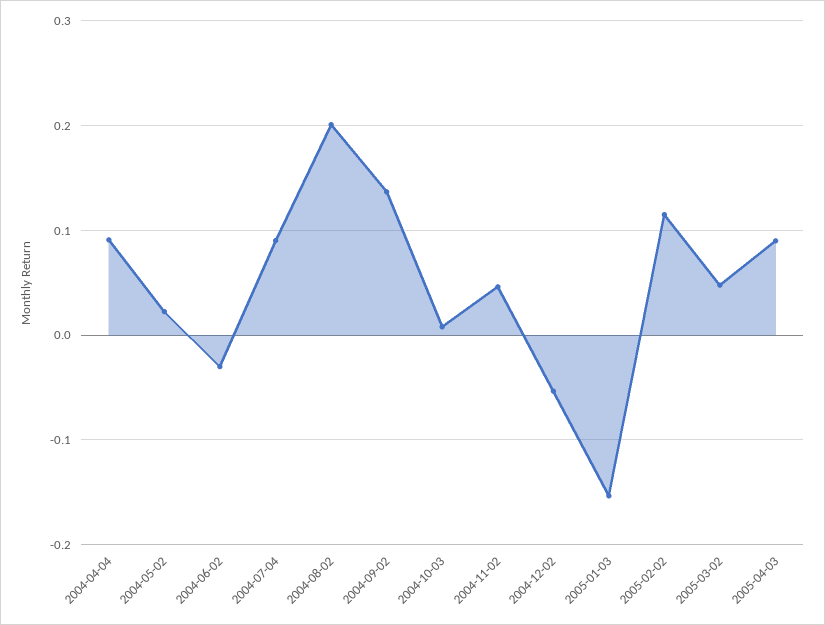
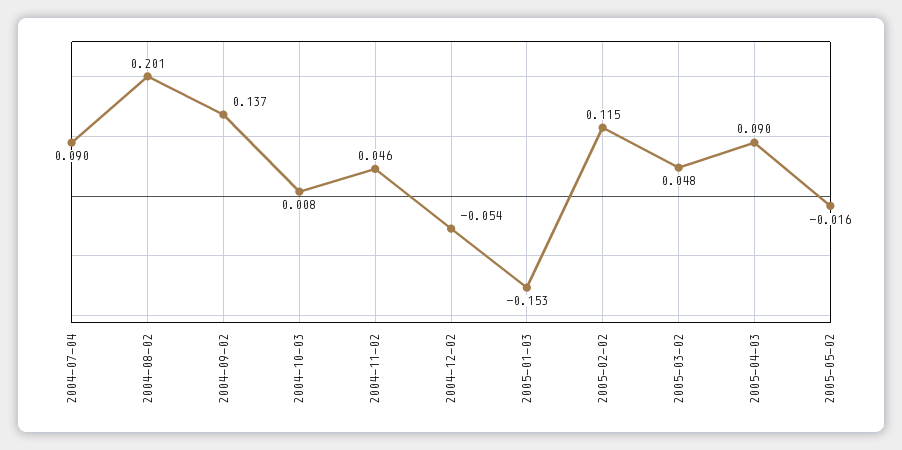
2004-04-04: 0.09 -> none
2004-05-02: 0.02 -> none
2004-06-02: -0.03 -> none
2005-05-02: none -> -0.016

